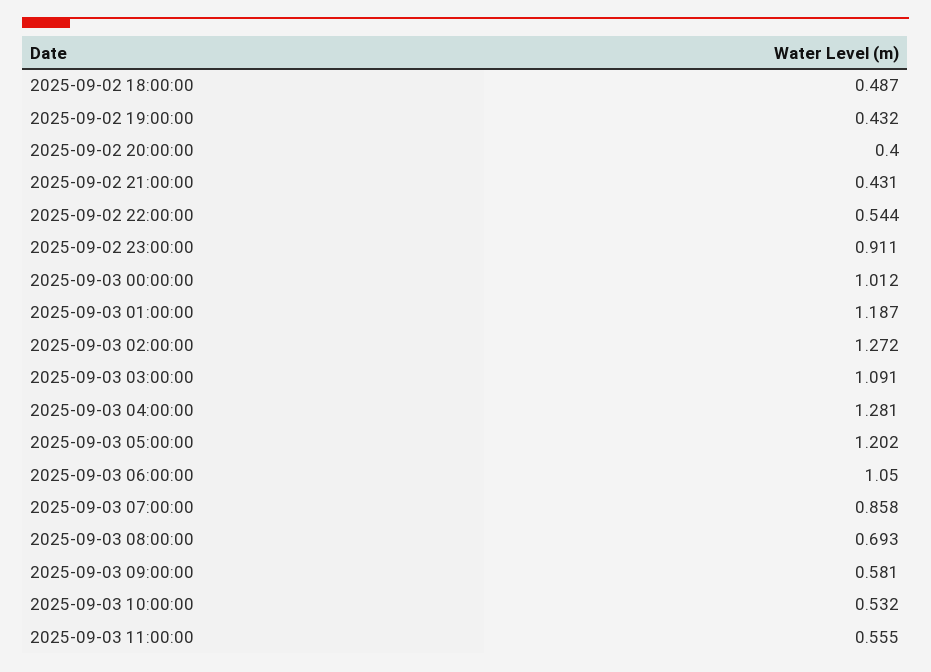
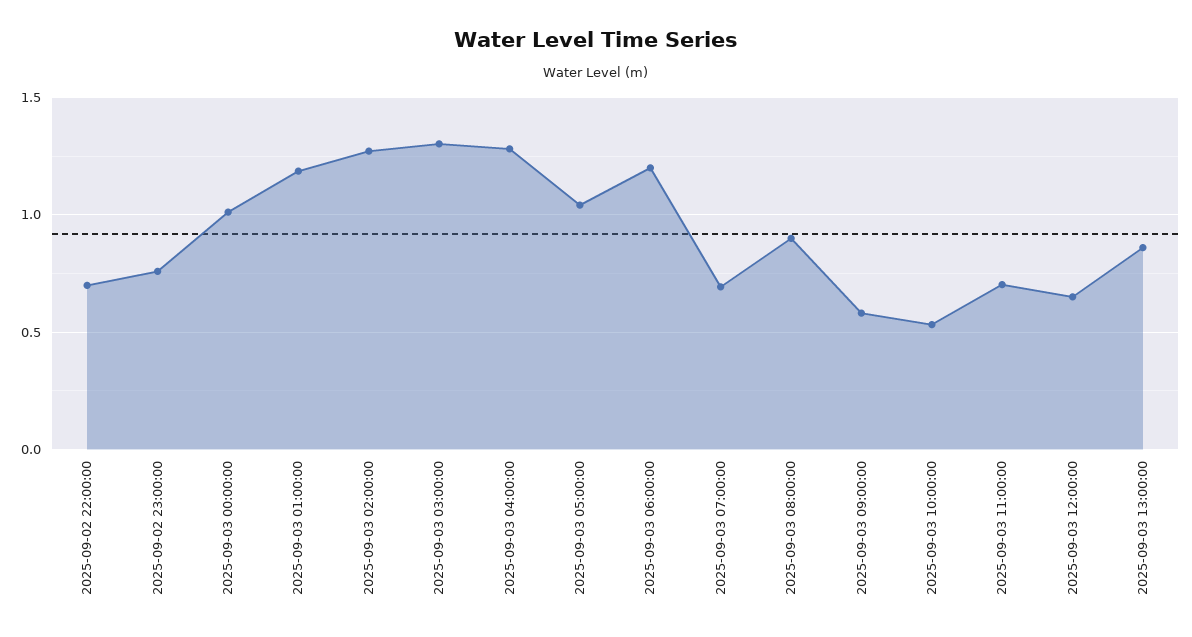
2025-09-02 18:00:00: 0.487 -> none
2025-09-02 19:00:00: 0.432 -> none
2025-09-02 20:00:00: 0.4 -> none
2025-09-02 21:00:00: 0.431 -> none
2025-09-02 22:00:00: 0.544 -> 0.7
2025-09-02 23:00:00: 0.911 -> 0.75
2025-09-03 03:00:00: 1.091 -> 1.3
2025-09-03 05:00:00: 1.202 -> 1.05
2025-09-03 06:00:00: 1.05 -> 1.2
2025-09-03 07:00:00: 0.858 -> 0.7
2025-09-03 08:00:00: 0.693 -> 0.9
2025-09-03 11:00:00: 0.555 -> 0.7
2025-09-03 12:00:00: none -> 0.65
2025-09-03 13:00:00: none -> 0.85

